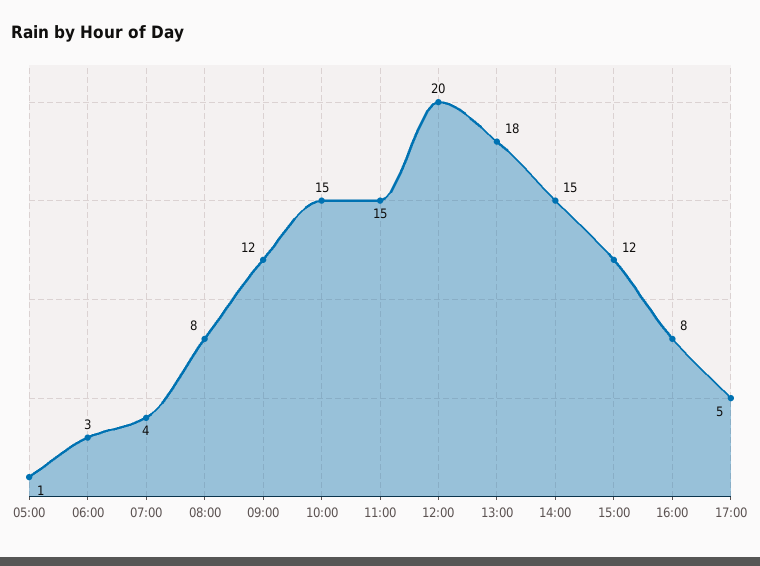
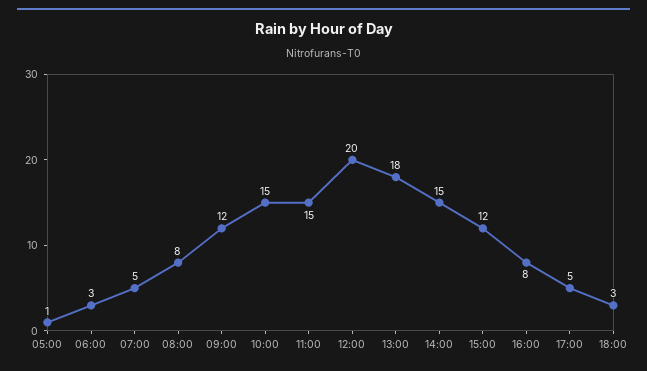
07:00: 4 -> 5
18:00: none -> 3

